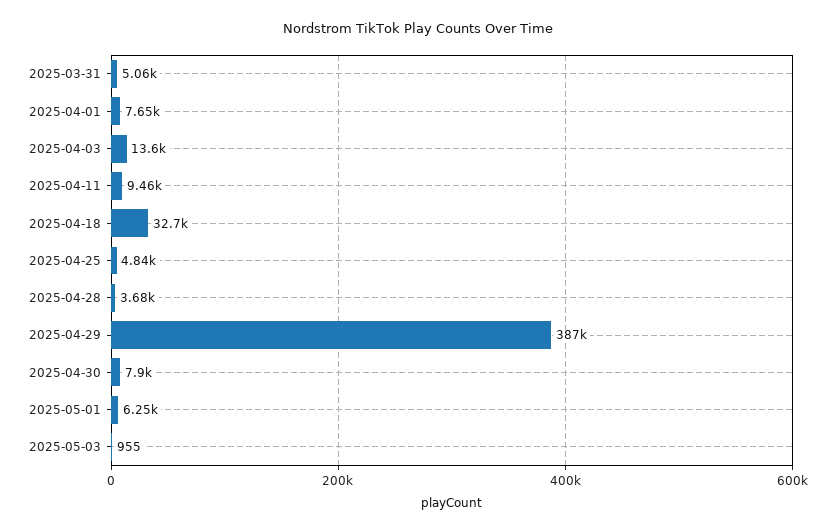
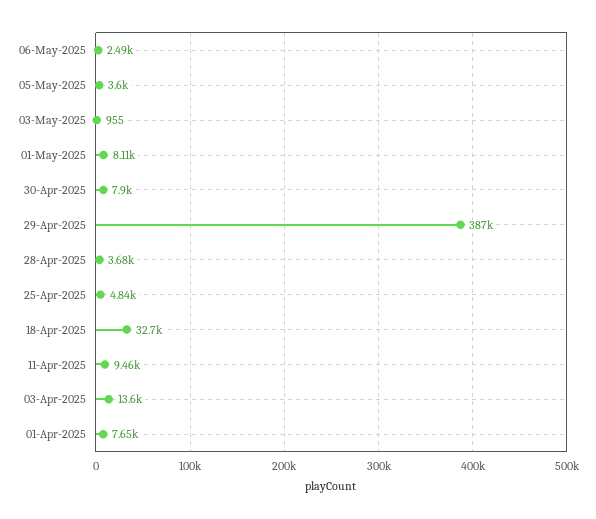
2025-03-31: 5060 -> none
2025-05-01: 6250 -> 8110
06-May-2025: none -> 2490
05-May-2025: none -> 3600

